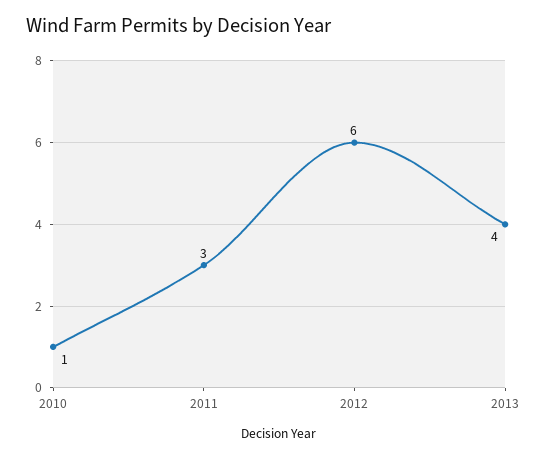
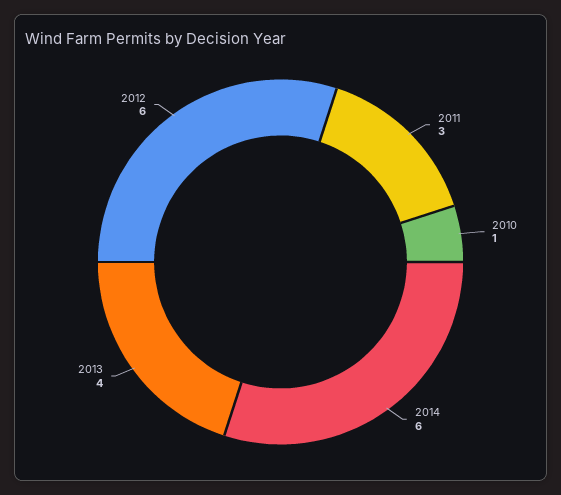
2014: none -> 6

